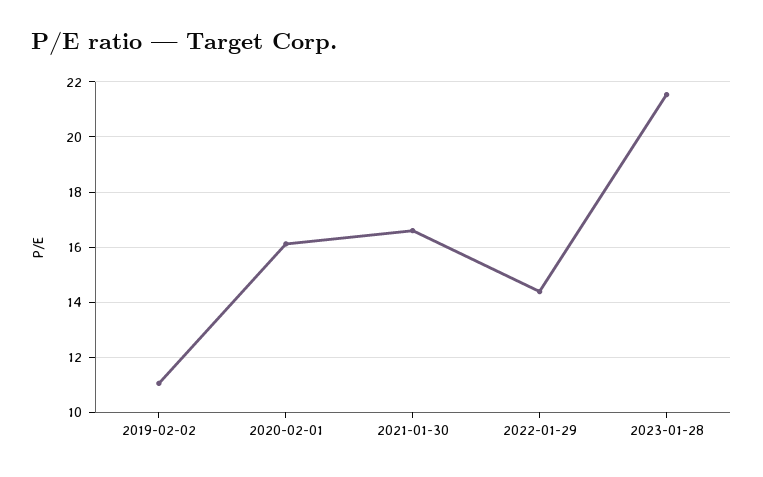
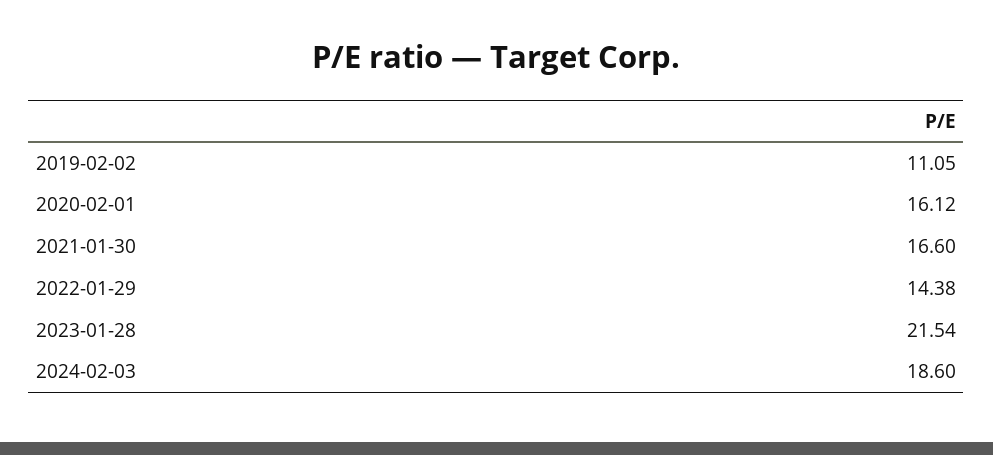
2024-02-03: none -> 18.6

